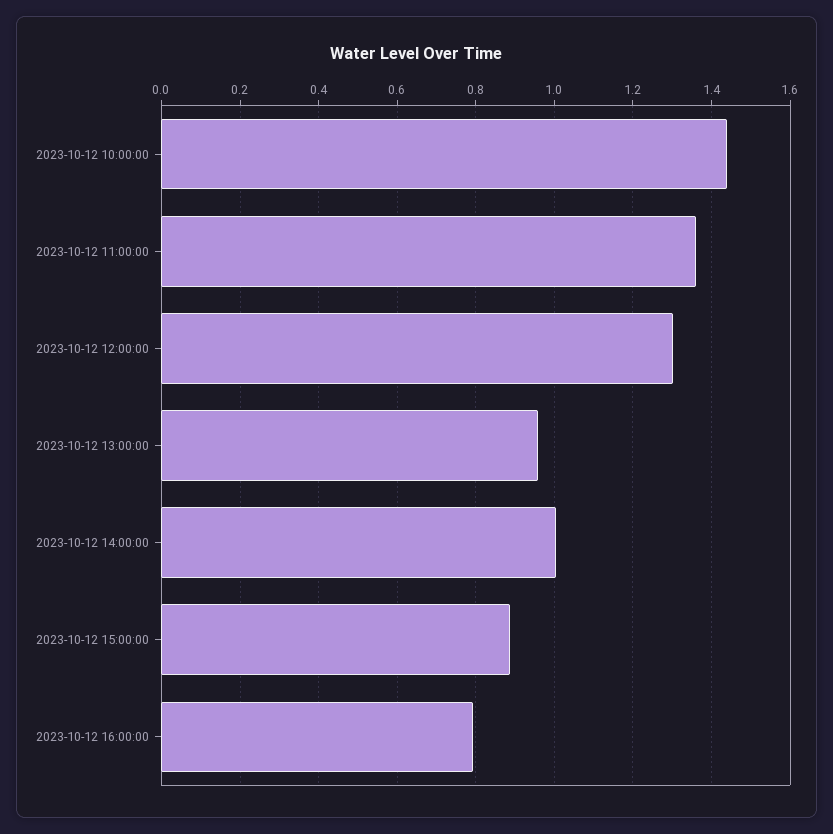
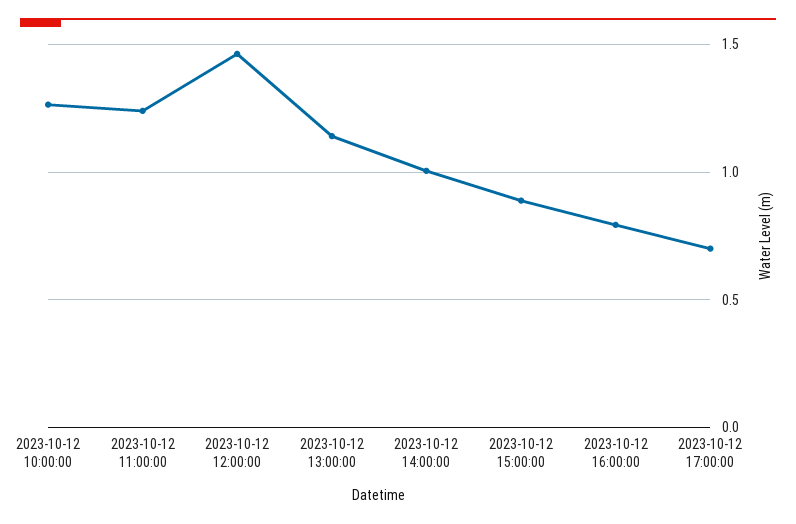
2023-10-12 10:00:00: 1.44 -> 1.25
2023-10-12 11:00:00: 1.36 -> 1.25
2023-10-12 12:00:00: 1.3 -> 1.45
2023-10-12 13:00:00: 0.96 -> 1.15
2023-10-12 17:00:00: none -> 0.7

